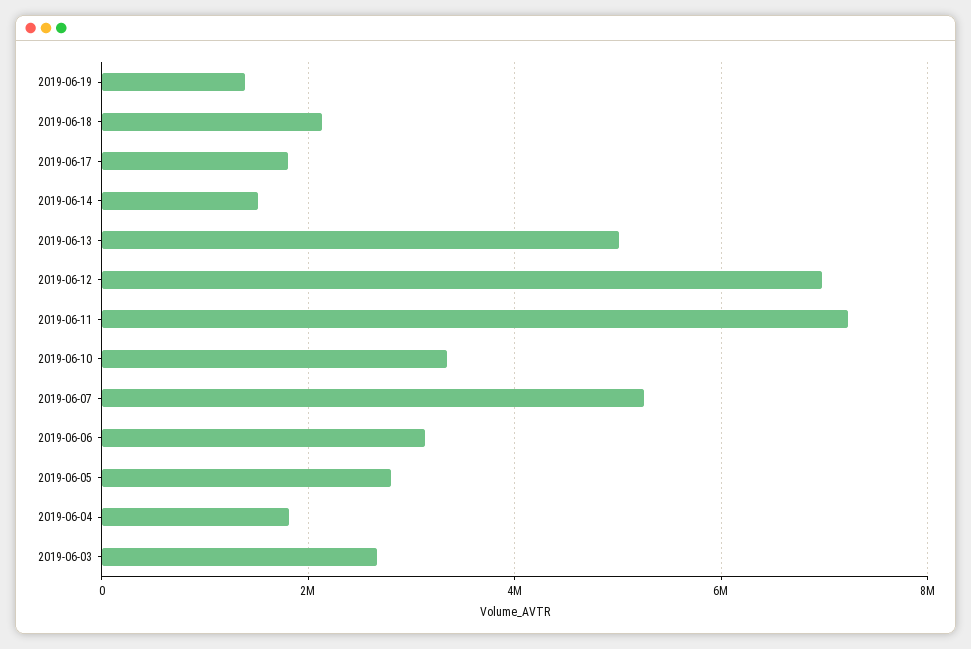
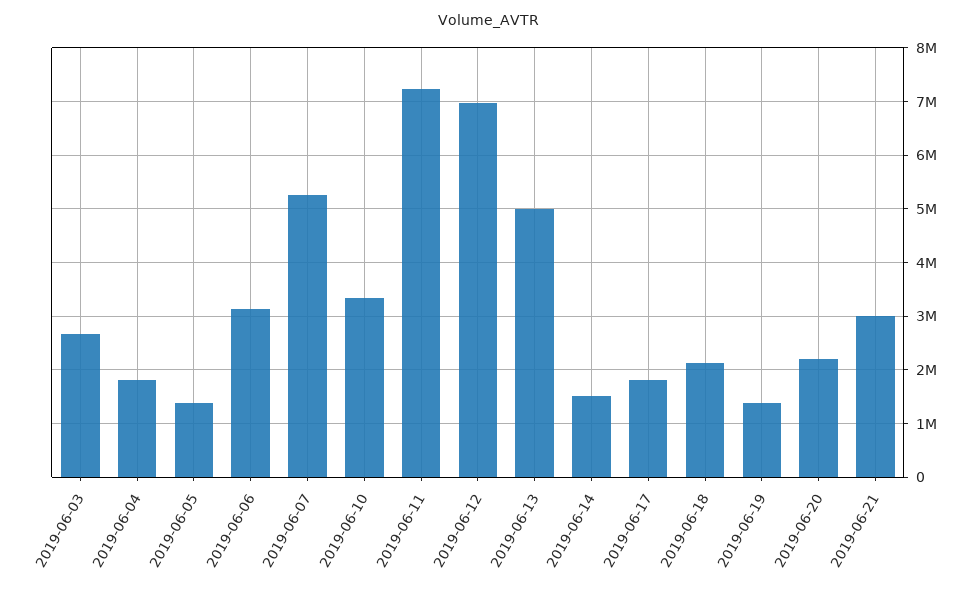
2019-06-05: 2800000 -> 1400000
2019-06-20: none -> 2200000
2019-06-21: none -> 3000000

